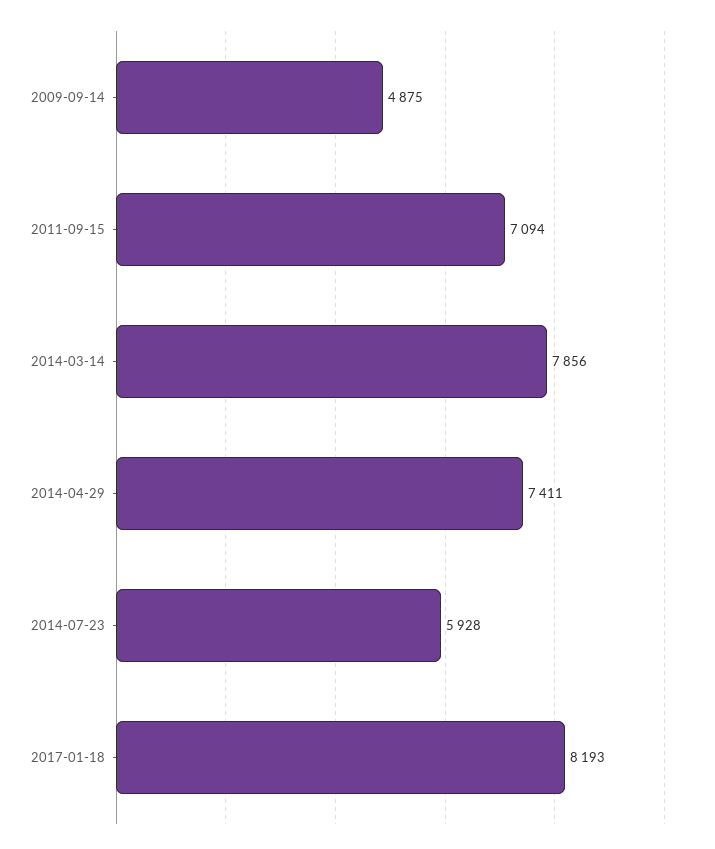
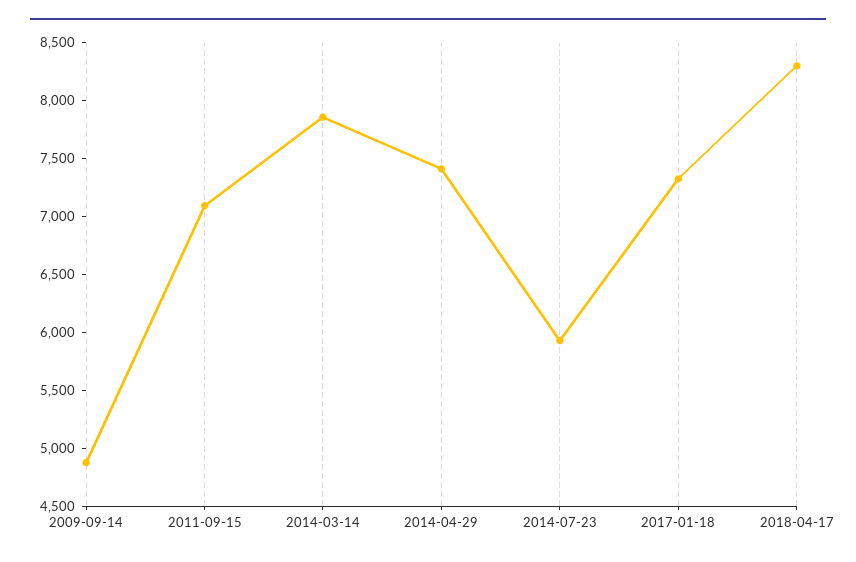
2017-01-18: 8193 -> 7300
2018-04-17: none -> 8300

